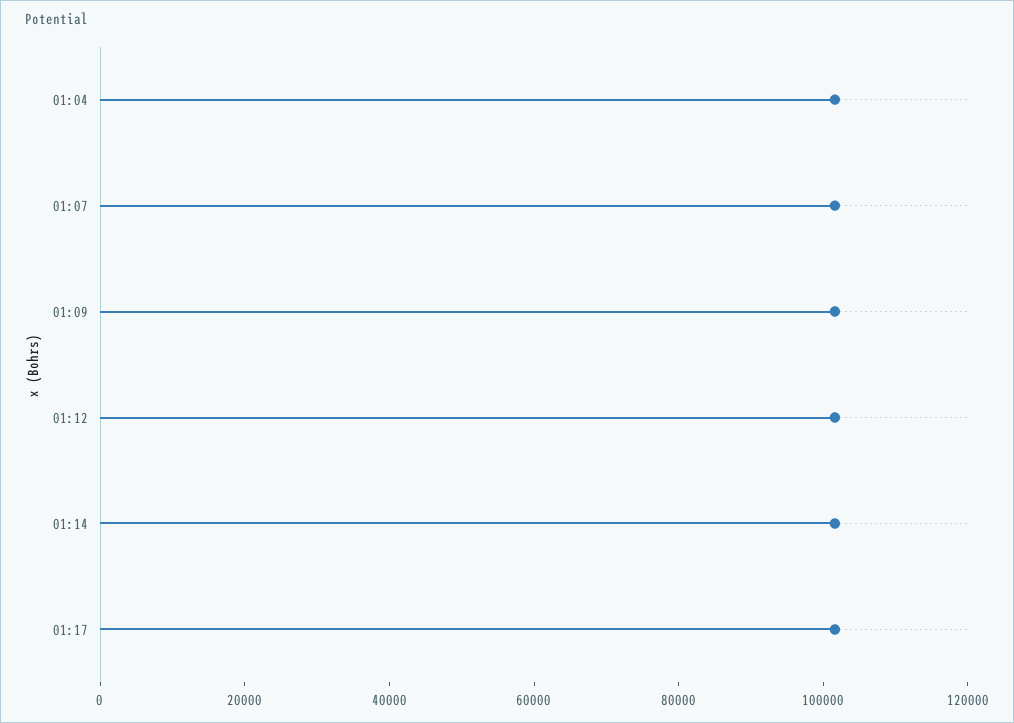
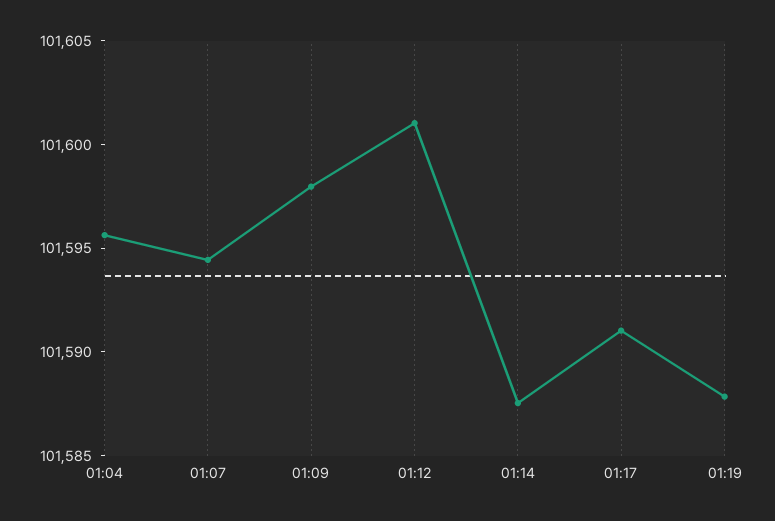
01:19: none -> 101588

